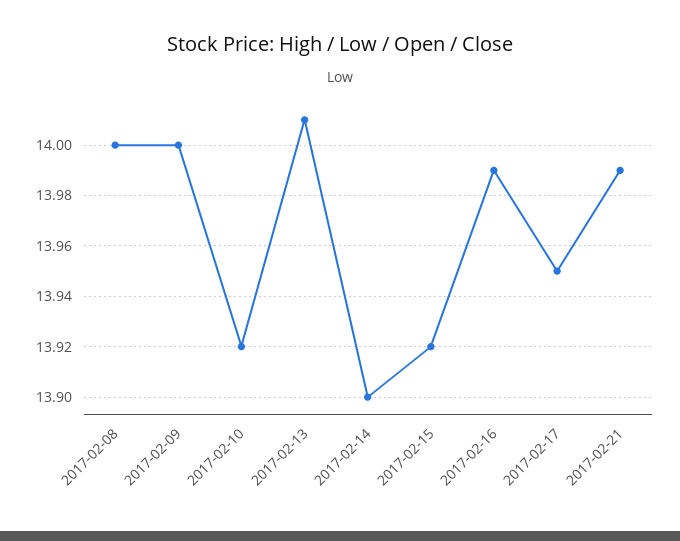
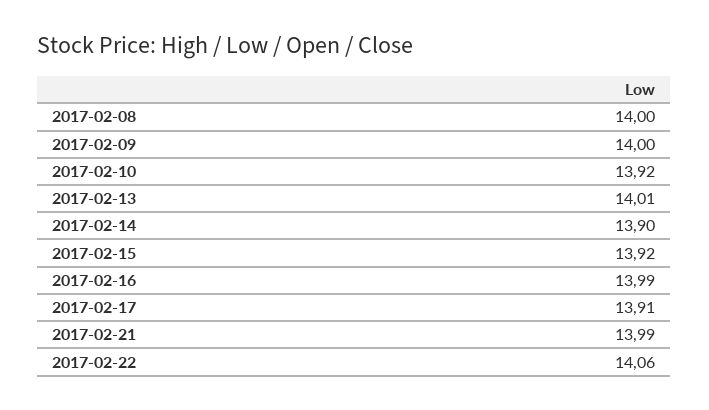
2017-02-17: 13.95 -> 13.91
2017-02-22: none -> 14.06

